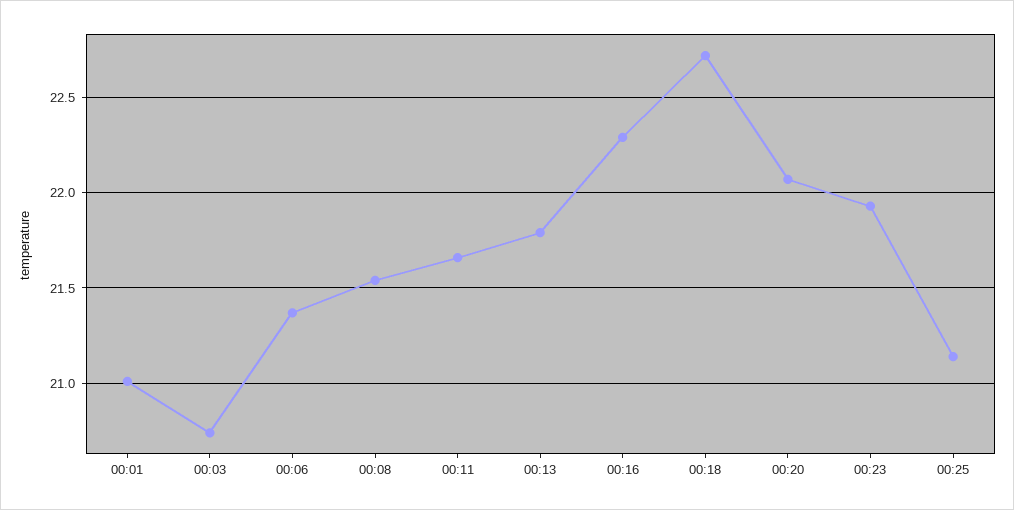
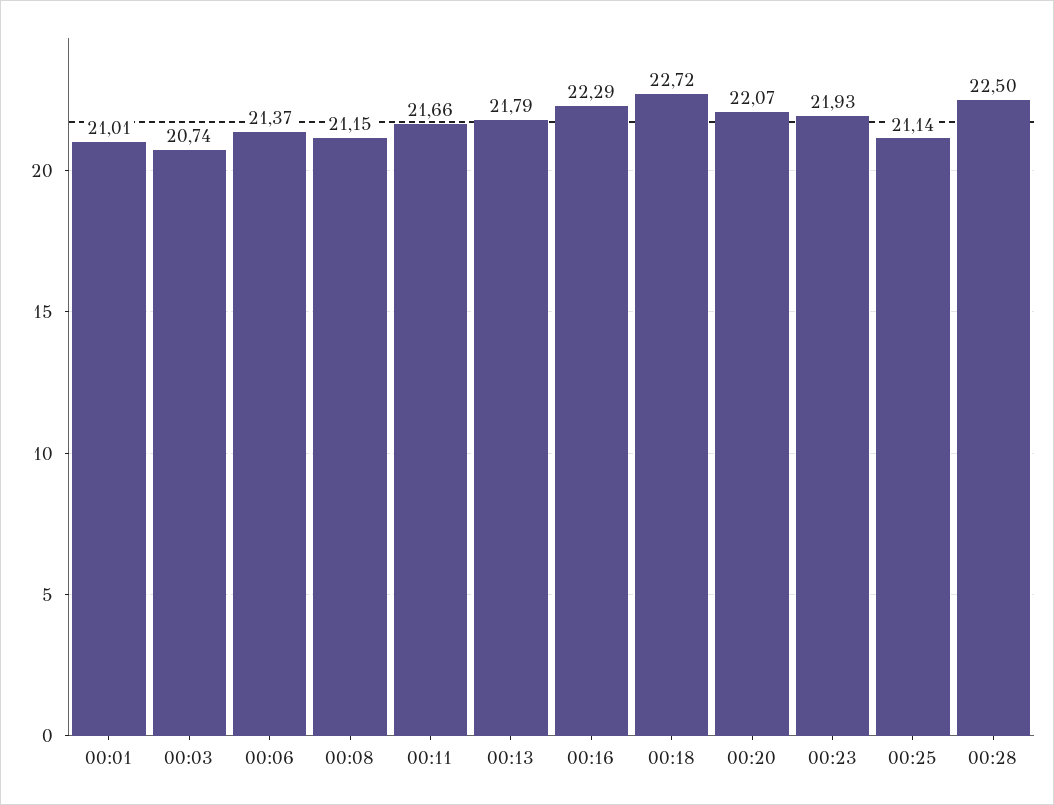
00:08: 21.55 -> 21.15
00:28: none -> 22.5

